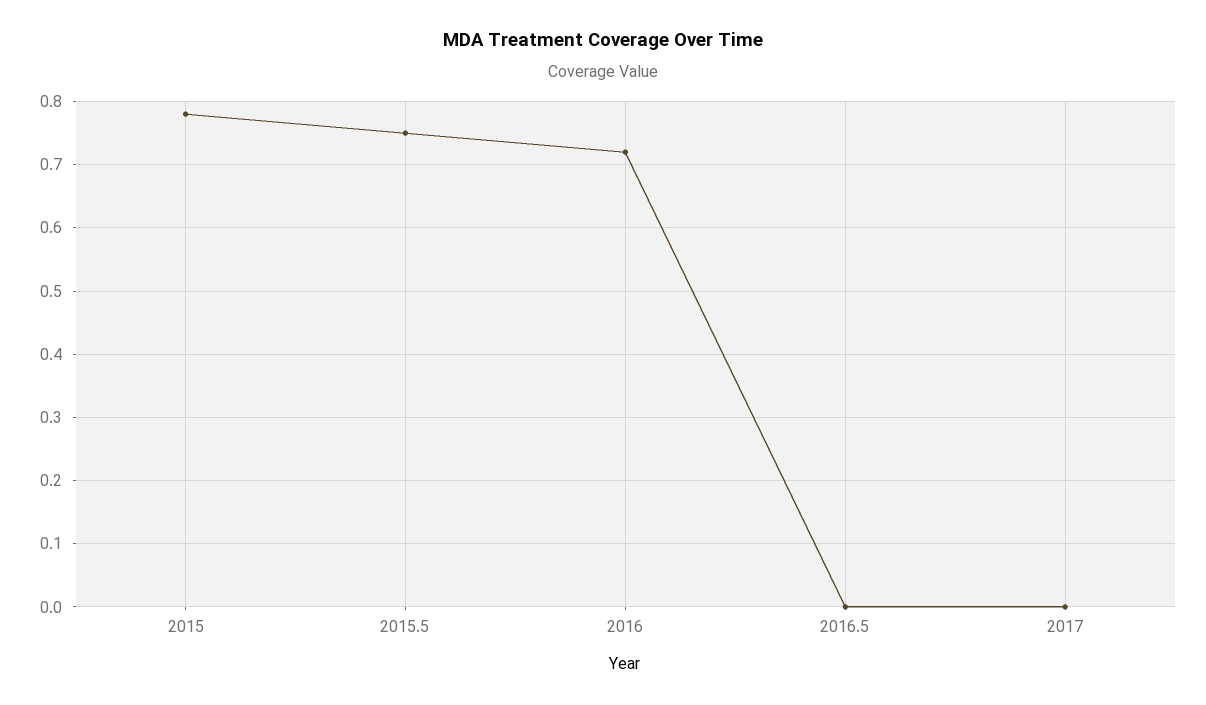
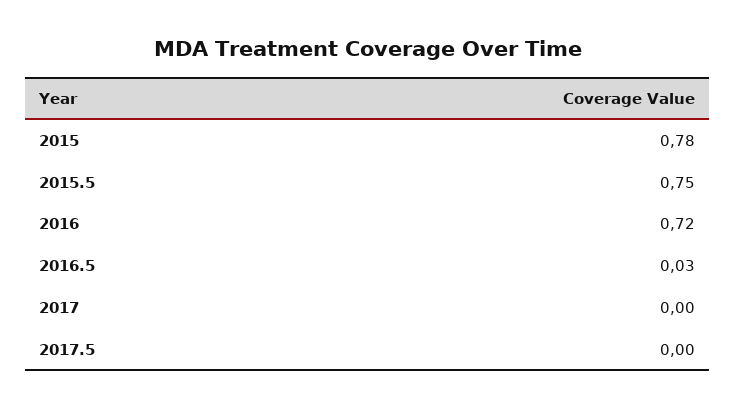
2016.5: 0 -> 0.03
2017.5: none -> 0

